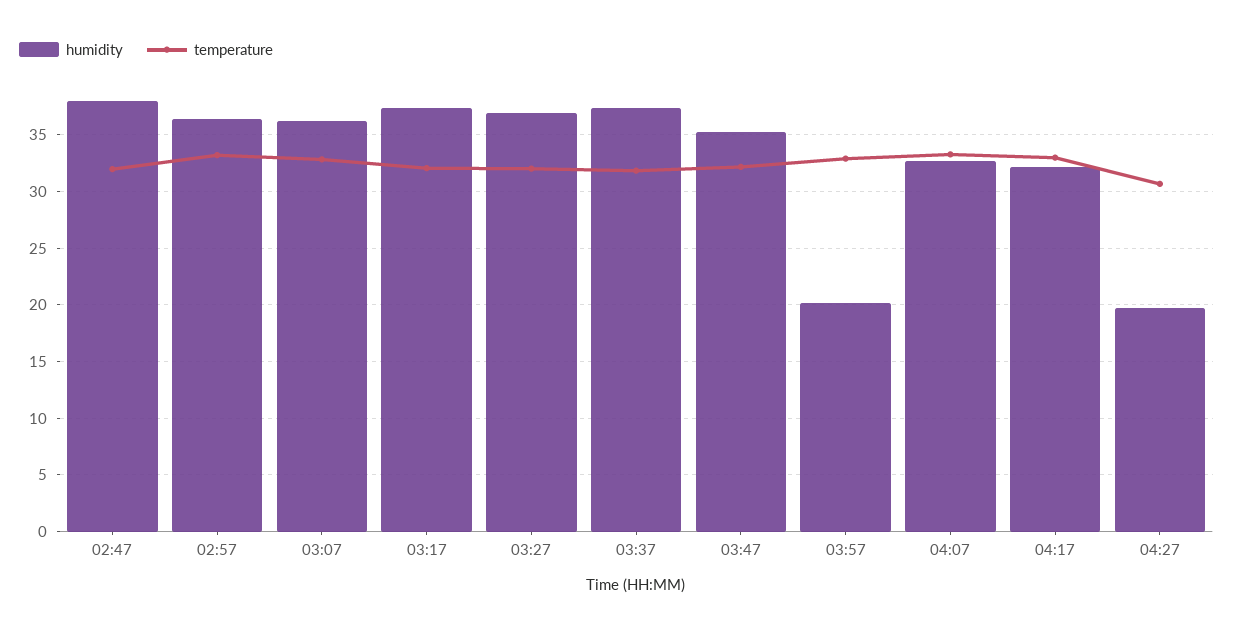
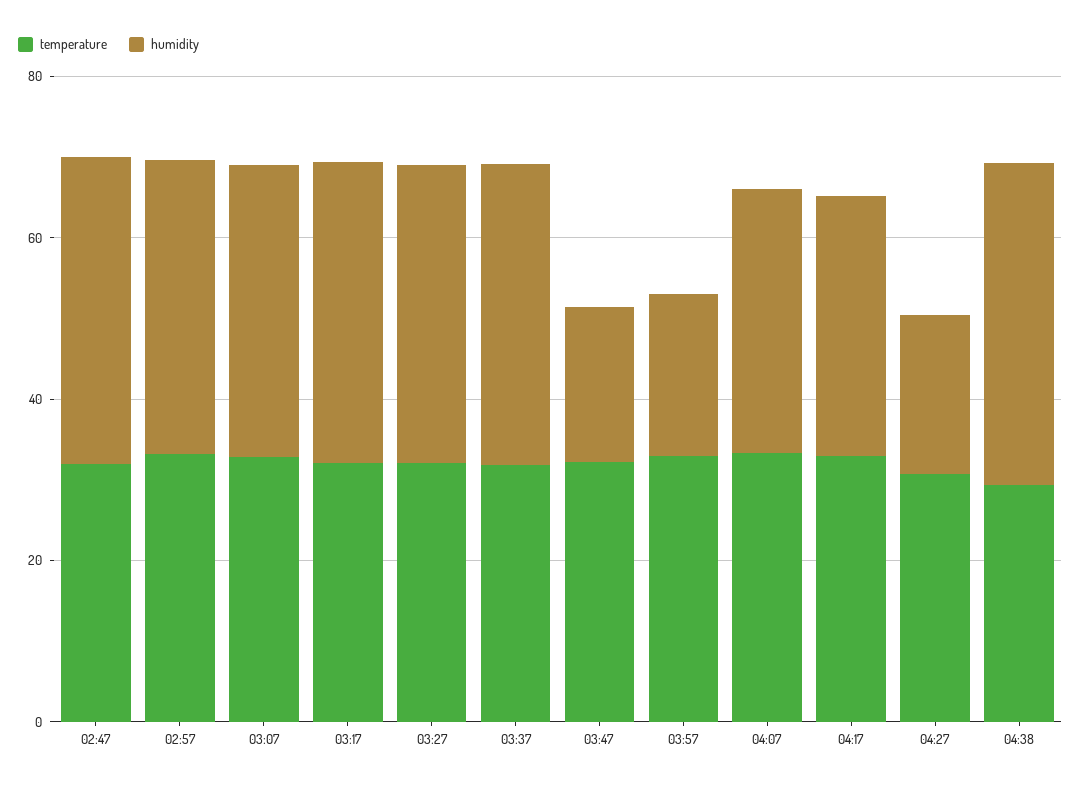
humidity, 03:47: 35 -> 20
temperature, 04:38: none -> 30
humidity, 04:38: none -> 40

